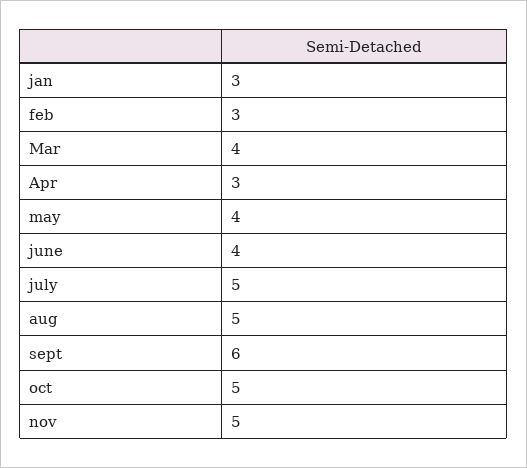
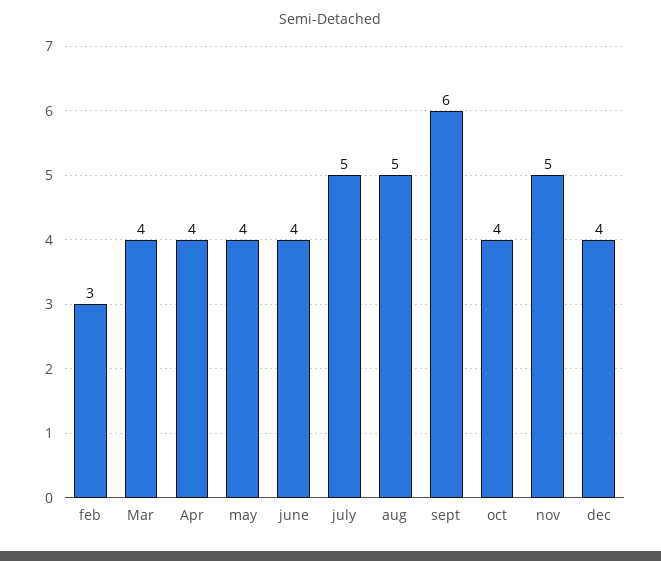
jan: 3 -> none
Apr: 3 -> 4
oct: 5 -> 4
dec: none -> 4

